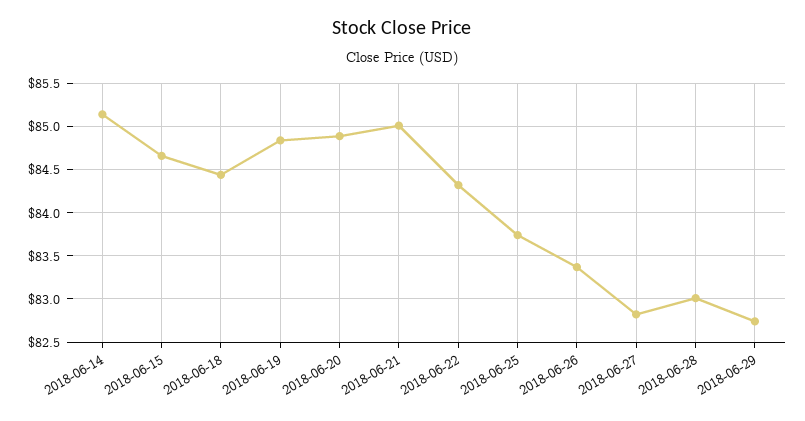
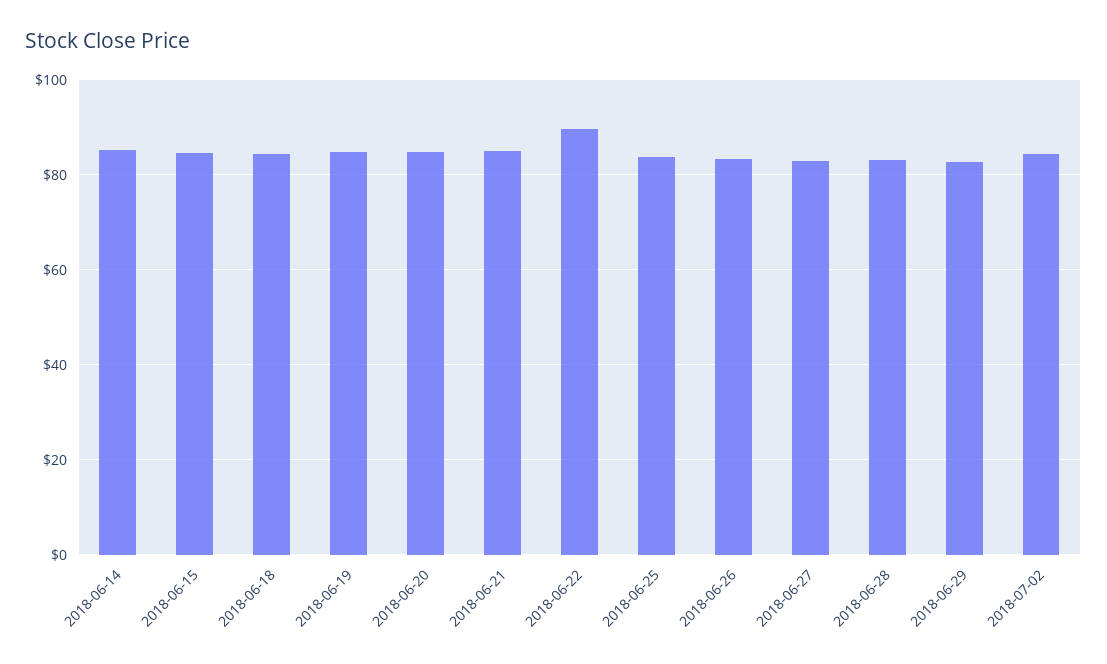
2018-06-22: 84.3 -> 90
2018-07-02: none -> 84

